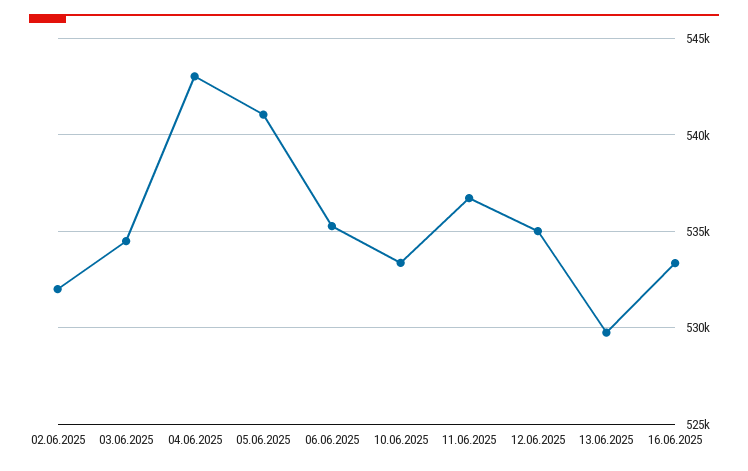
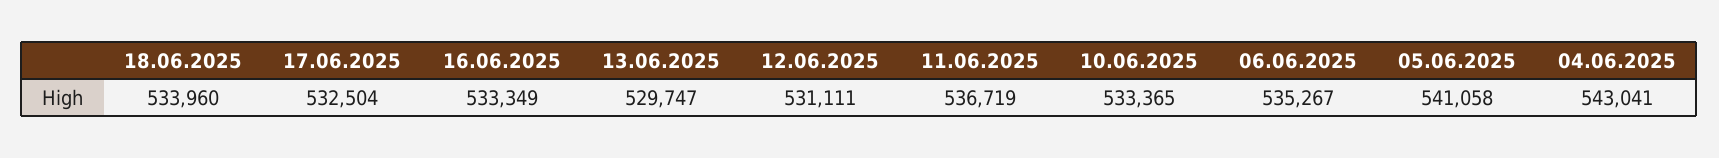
02.06.2025: 532000 -> none
03.06.2025: 534500 -> none
12.06.2025: 535000 -> 531111
18.06.2025: none -> 533960
17.06.2025: none -> 532504

